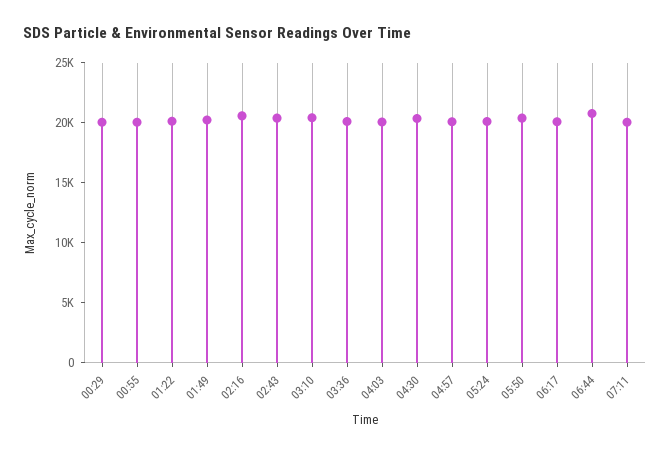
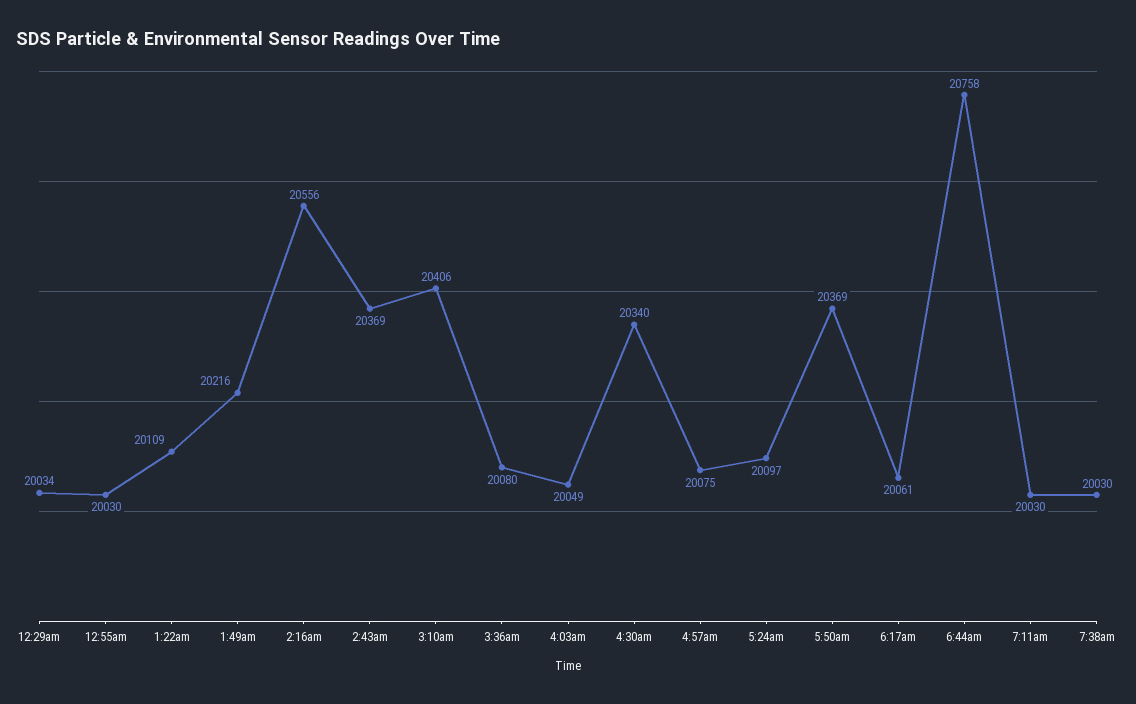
7:38am: none -> 20030

